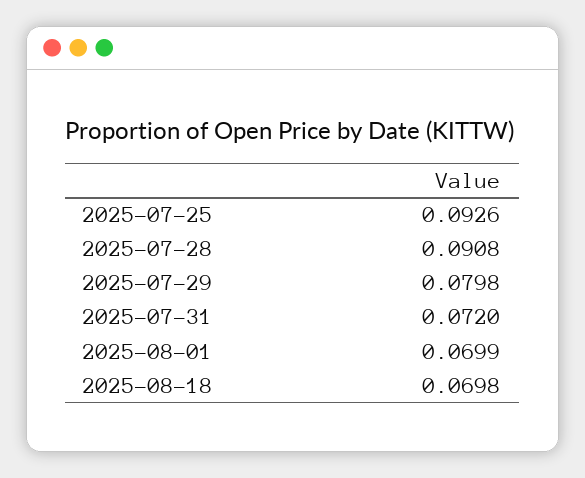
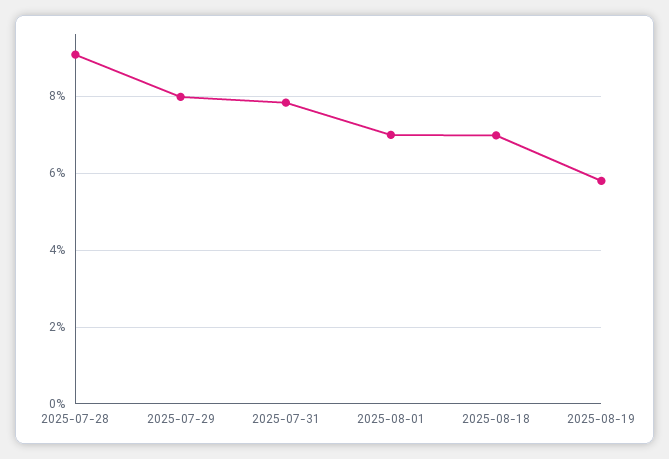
2025-07-25: 0.0926 -> none
2025-07-31: 0.072 -> 0.078
2025-08-19: none -> 0.058

